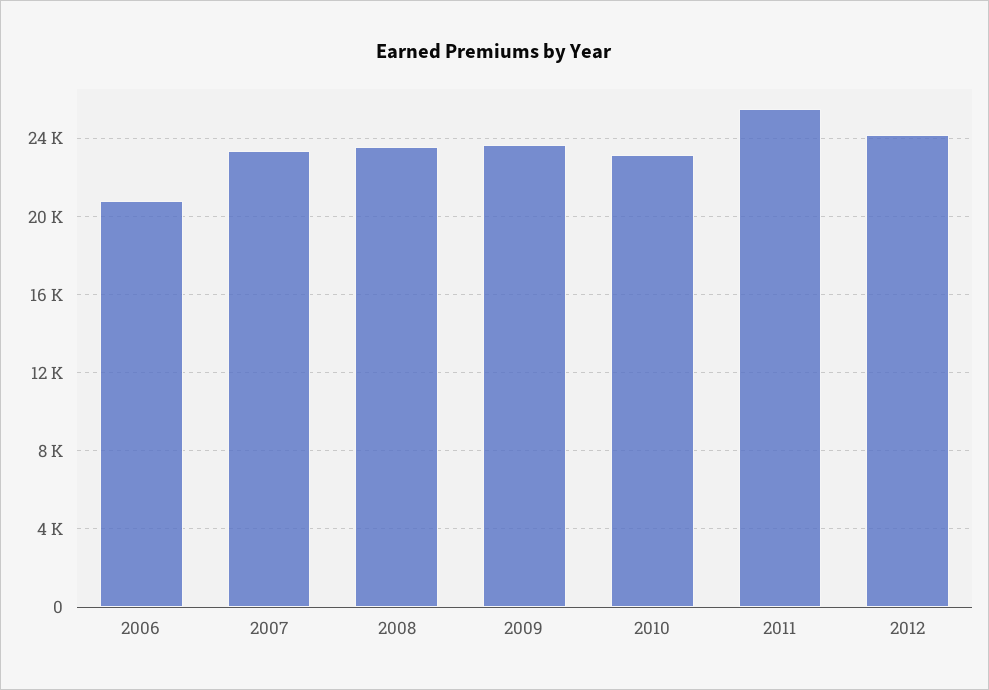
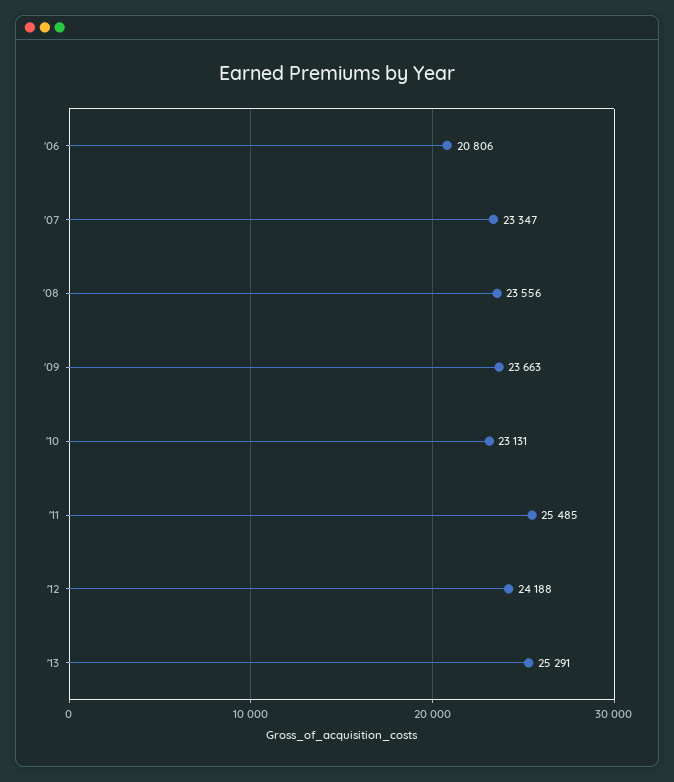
'13: none -> 25291

